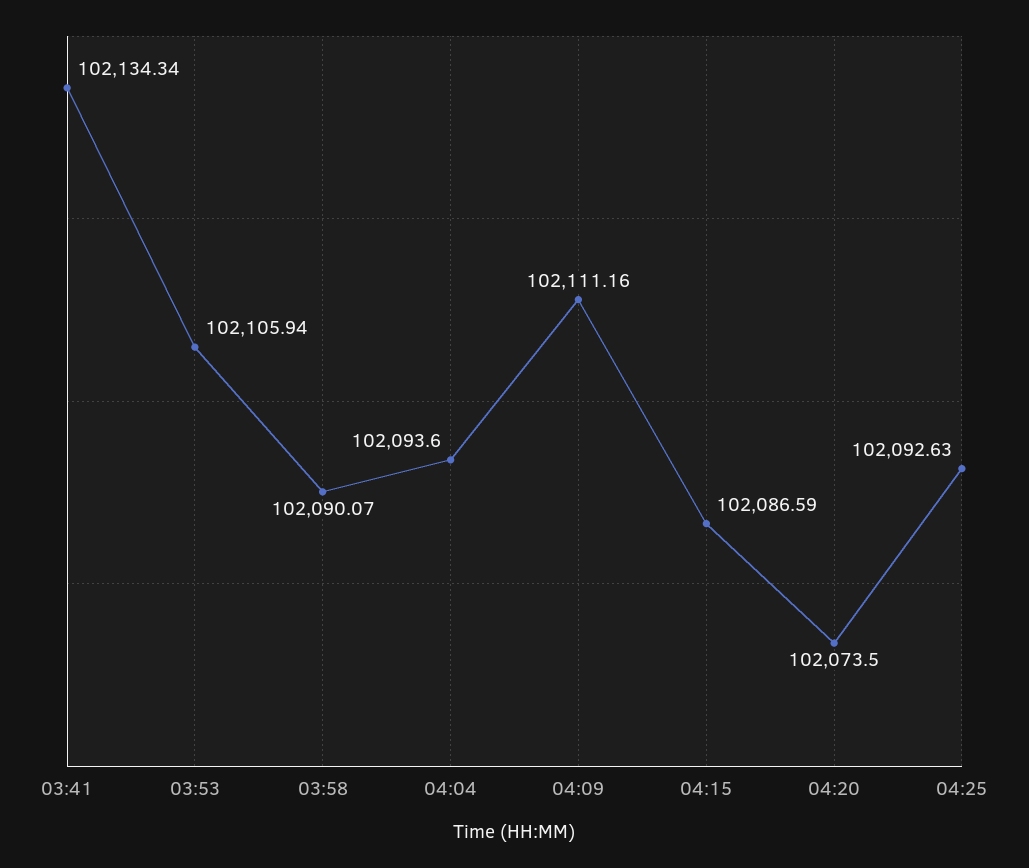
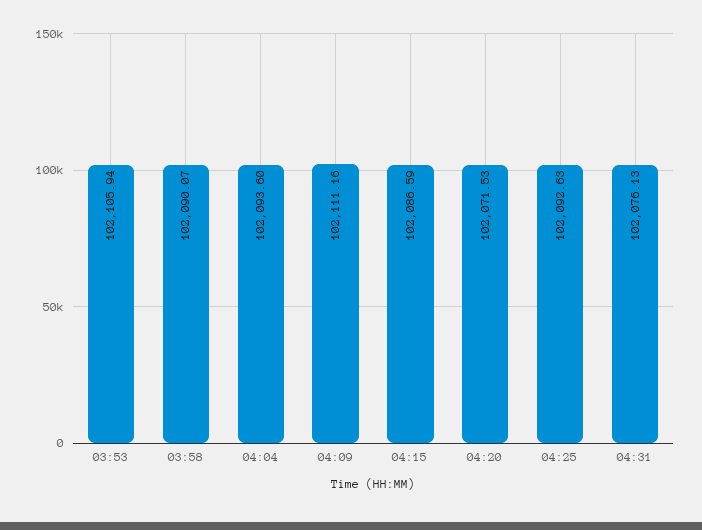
03:41: 102134.34 -> none
04:20: 102073.5 -> 102071.53
04:31: none -> 102076.13

